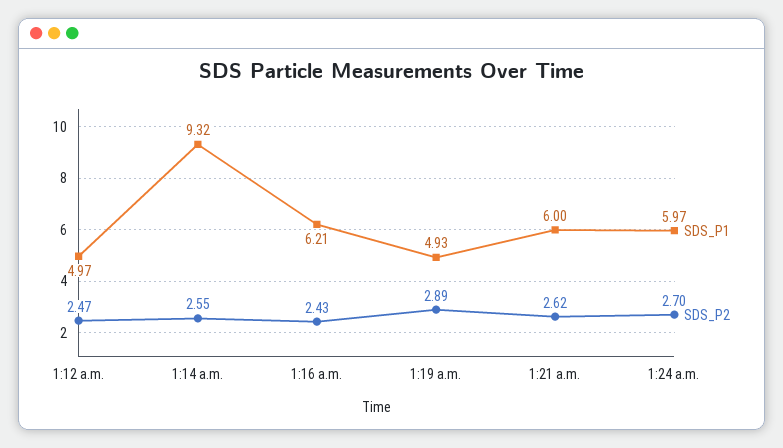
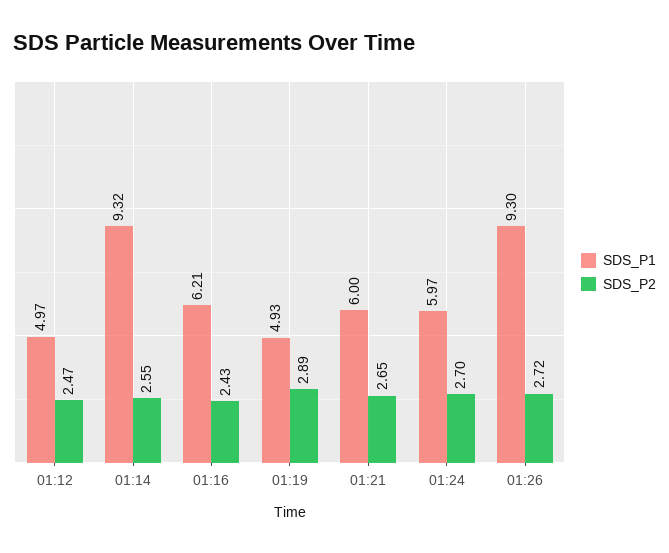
SDS_P2, 1:21 a.m.: 2.62 -> 2.65
SDS_P1, 01:26: none -> 9.3
SDS_P2, 01:26: none -> 2.72

